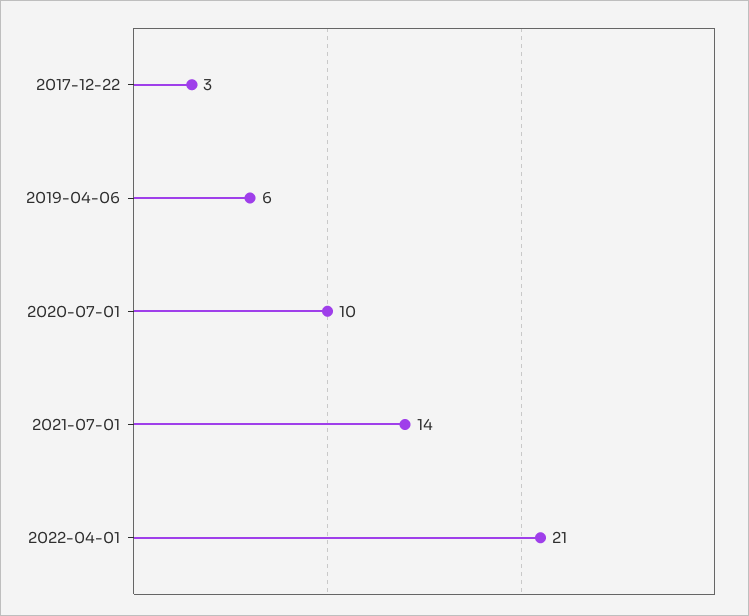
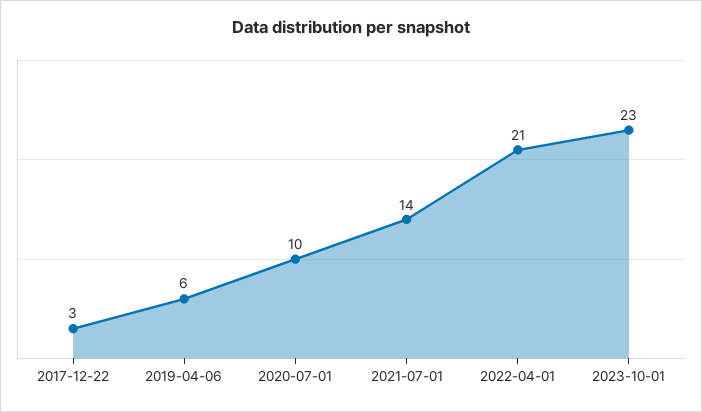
2023-10-01: none -> 23

